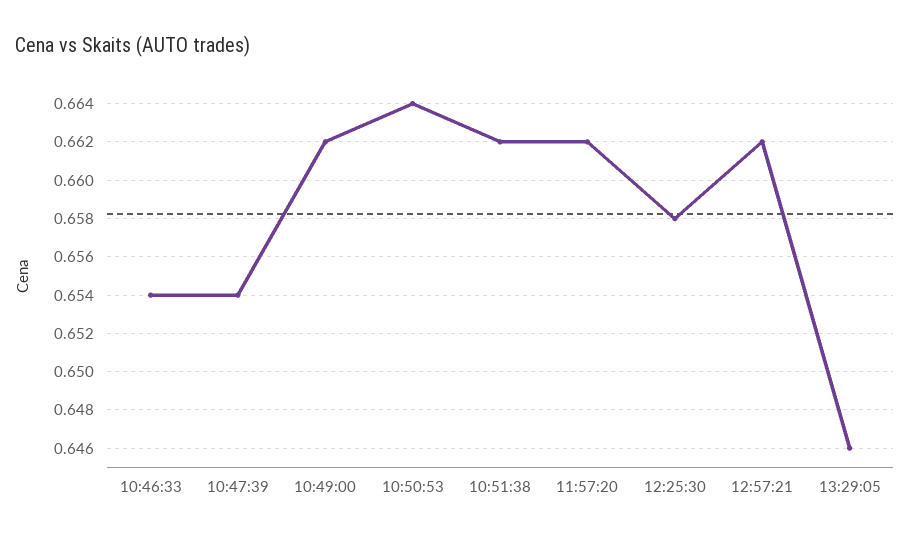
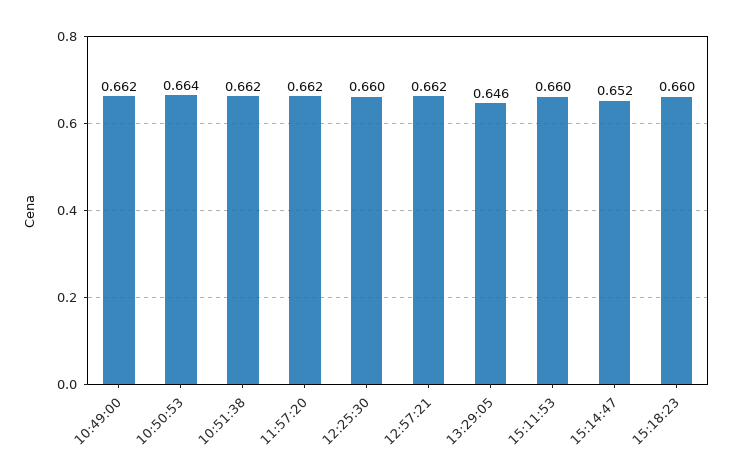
10:46:33: 0.654 -> none
10:47:39: 0.654 -> none
12:25:30: 0.658 -> 0.66
15:11:53: none -> 0.66
15:14:47: none -> 0.652
15:18:23: none -> 0.66

